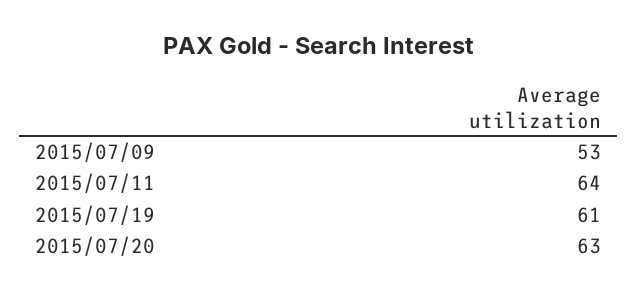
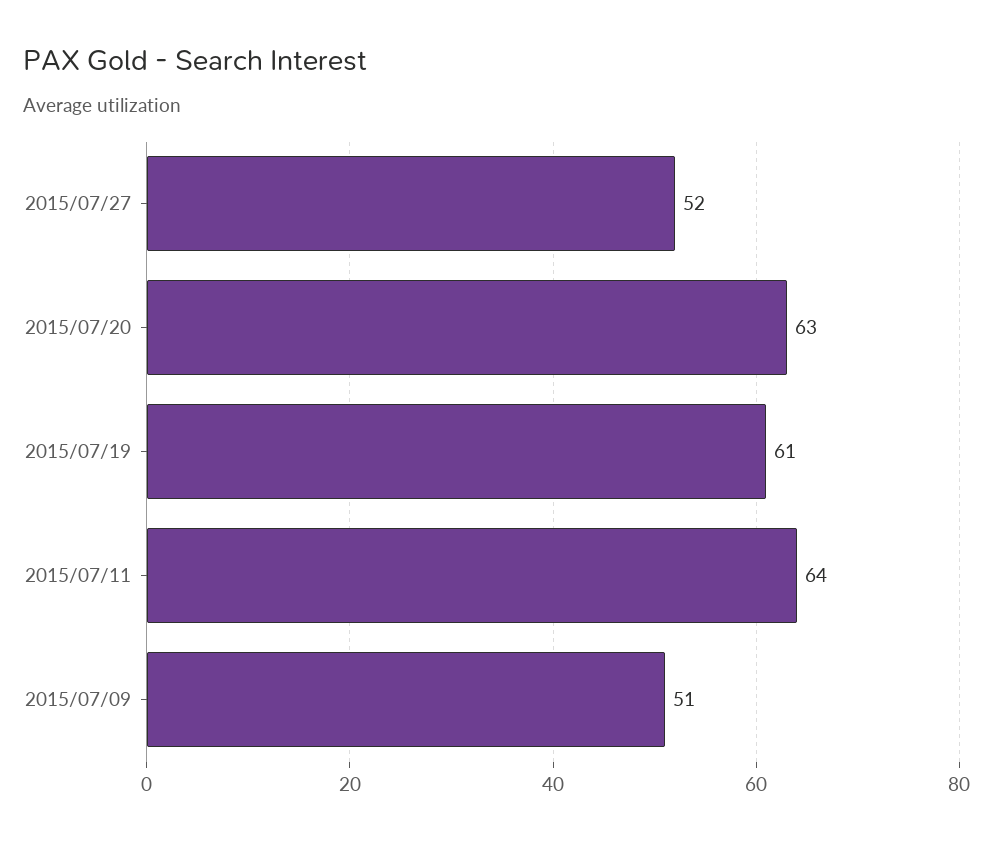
2015/07/09: 53 -> 51
2015/07/27: none -> 52

